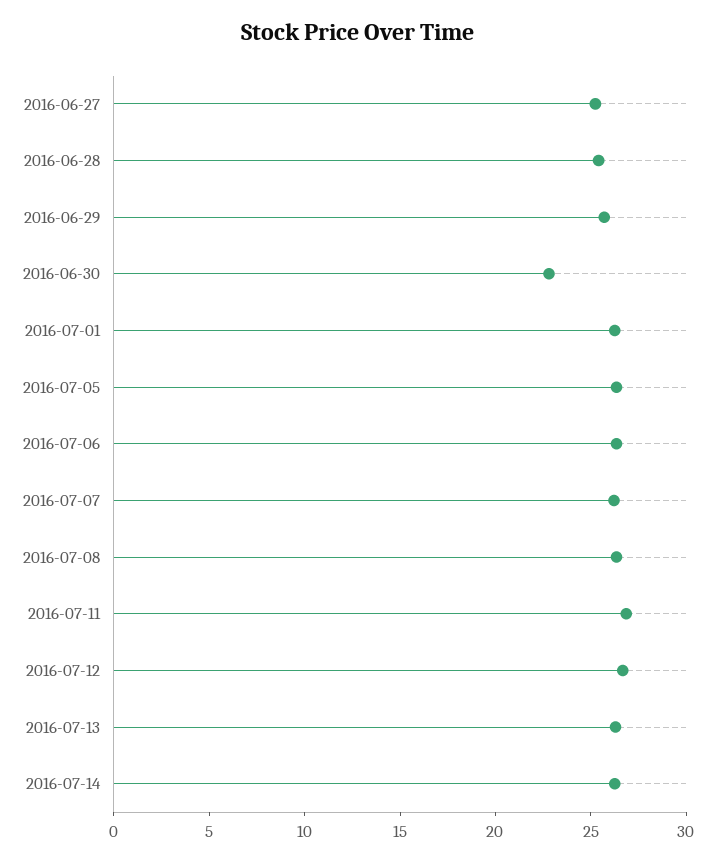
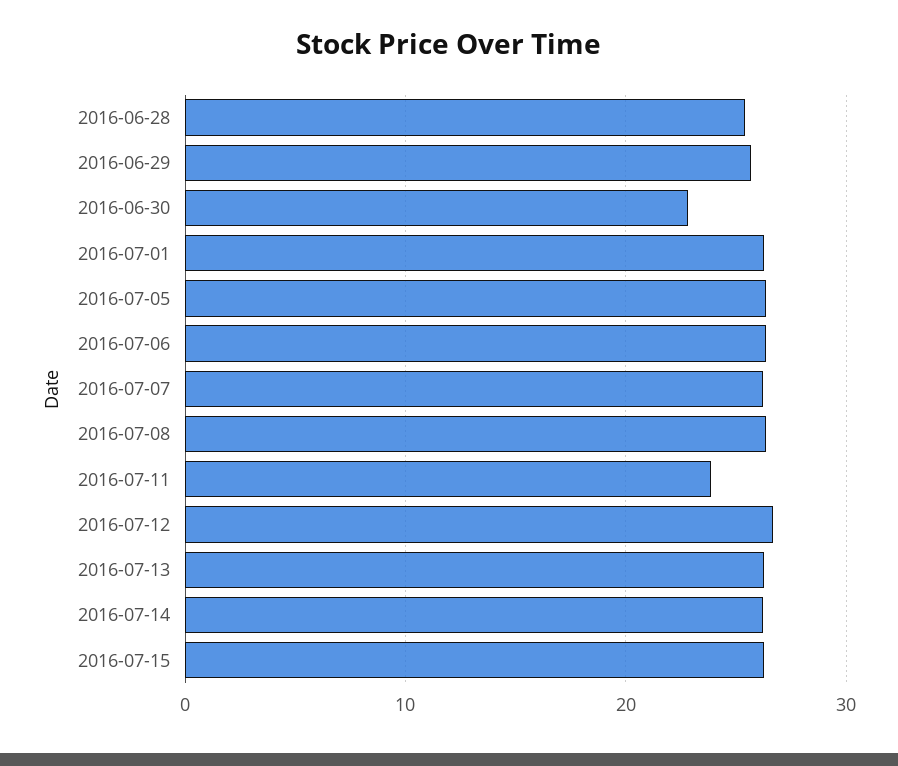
2016-06-27: 25 -> none
2016-07-11: 27 -> 24
2016-07-15: none -> 26

